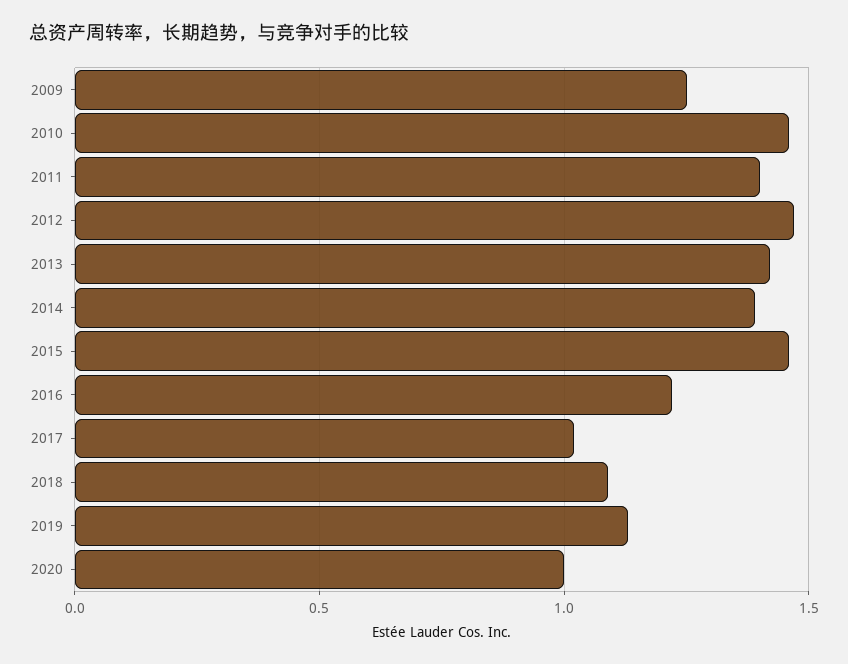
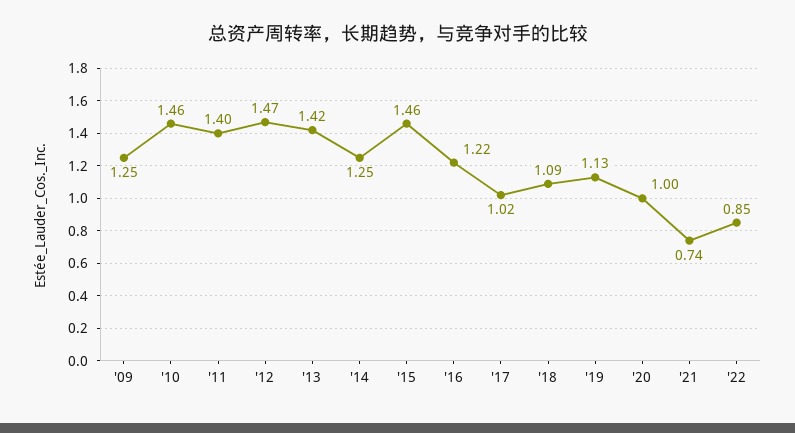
2014: 1.4 -> 1.25
'21: none -> 0.74
'22: none -> 0.85

